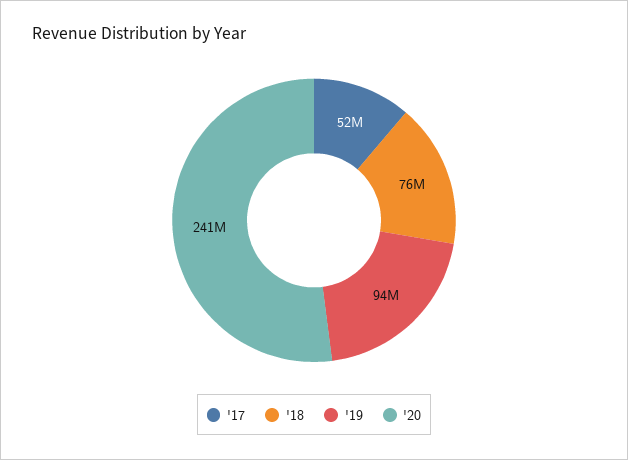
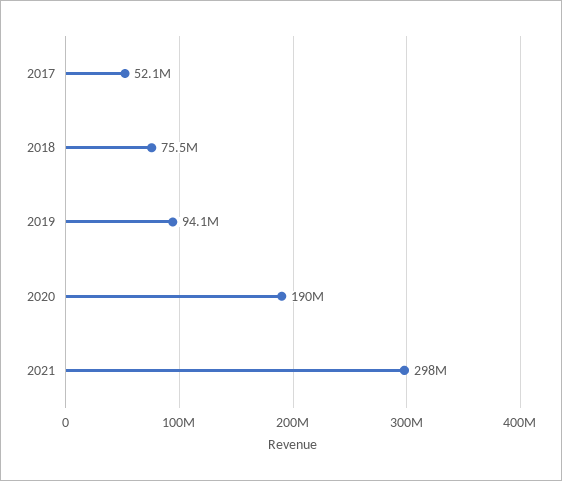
'20: 241000000 -> 190000000
2021: none -> 298000000

